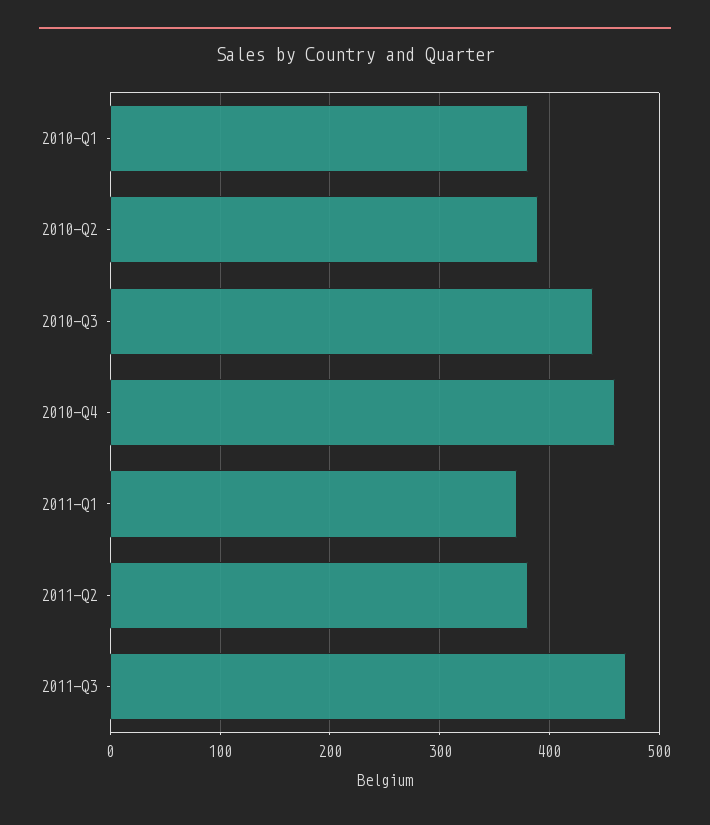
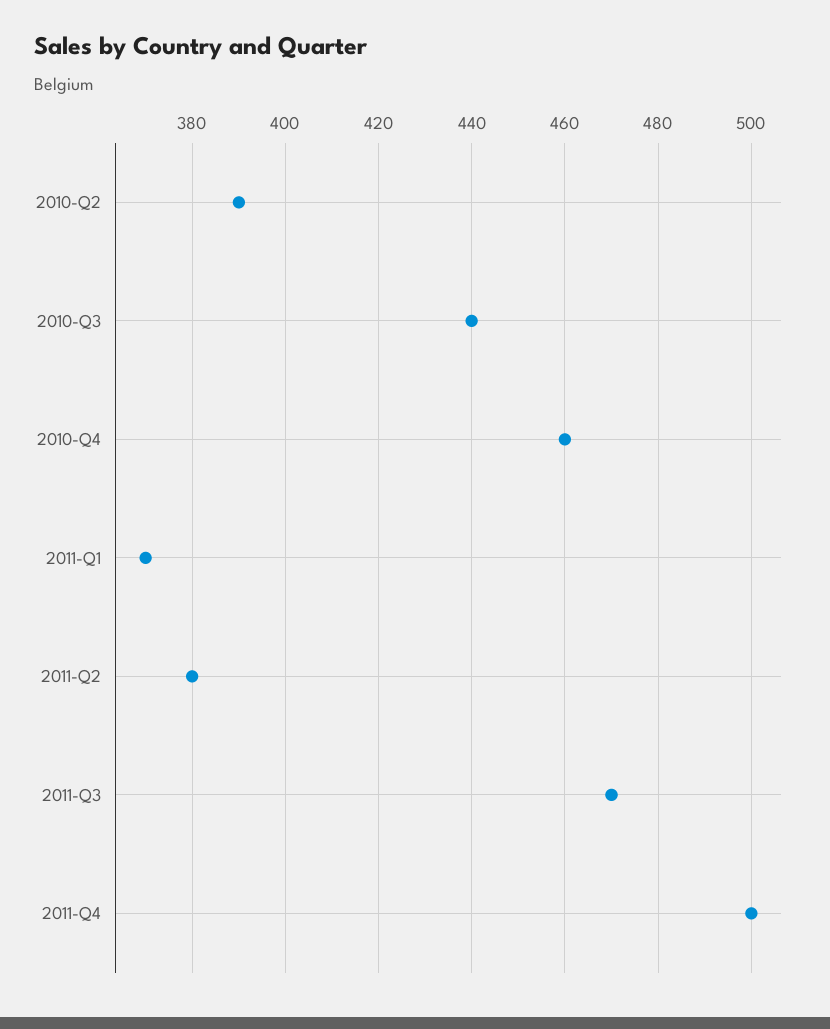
2010-Q1: 380 -> none
2011-Q4: none -> 500

